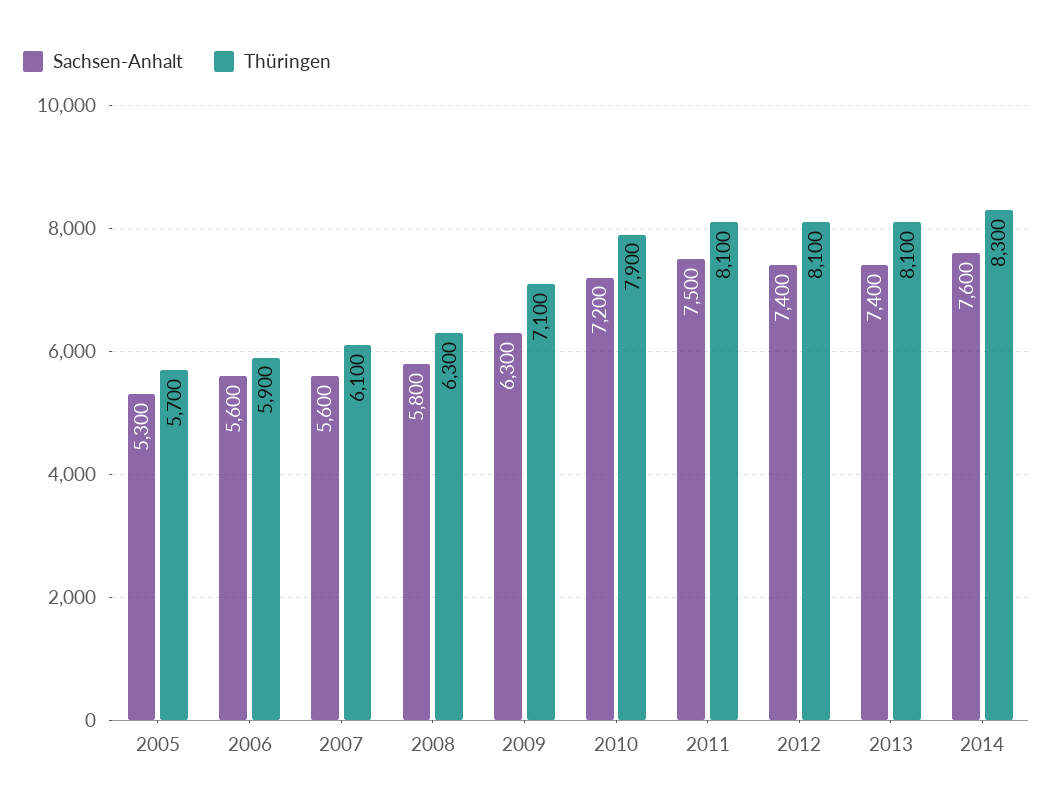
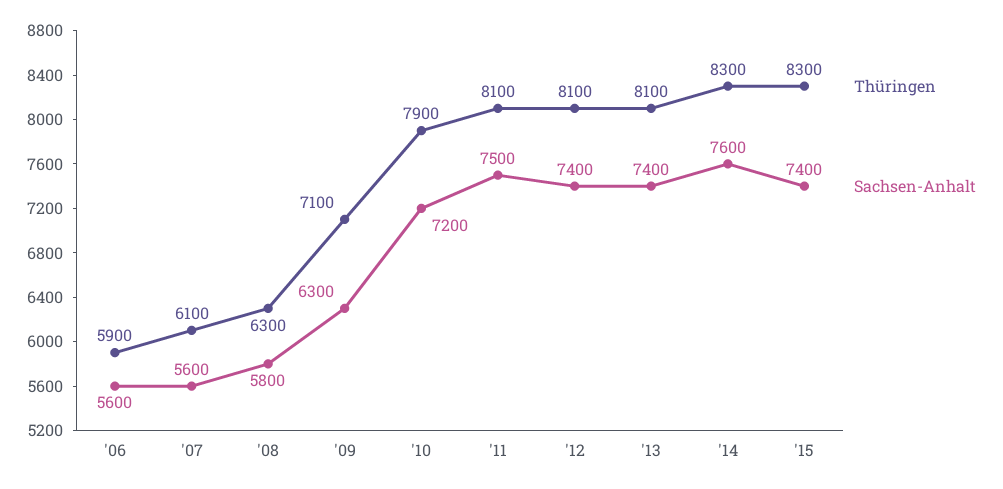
Sachsen-Anhalt, 2005: 5300 -> none
Thüringen, 2005: 5700 -> none
Thüringen, '15: none -> 8300
Sachsen-Anhalt, '15: none -> 7400

